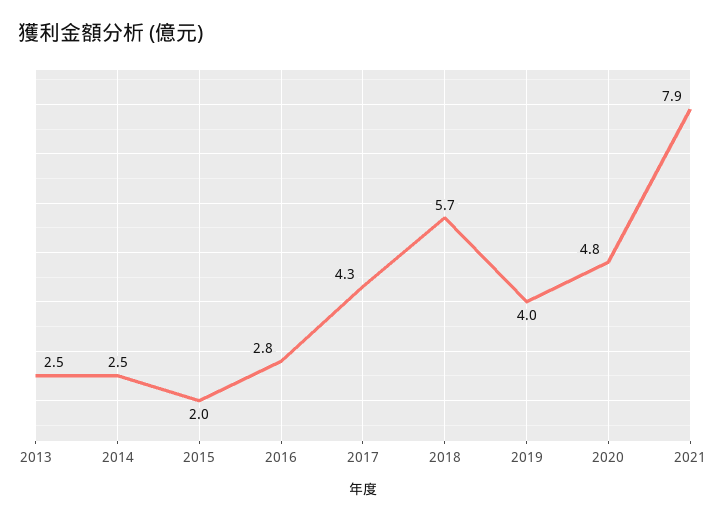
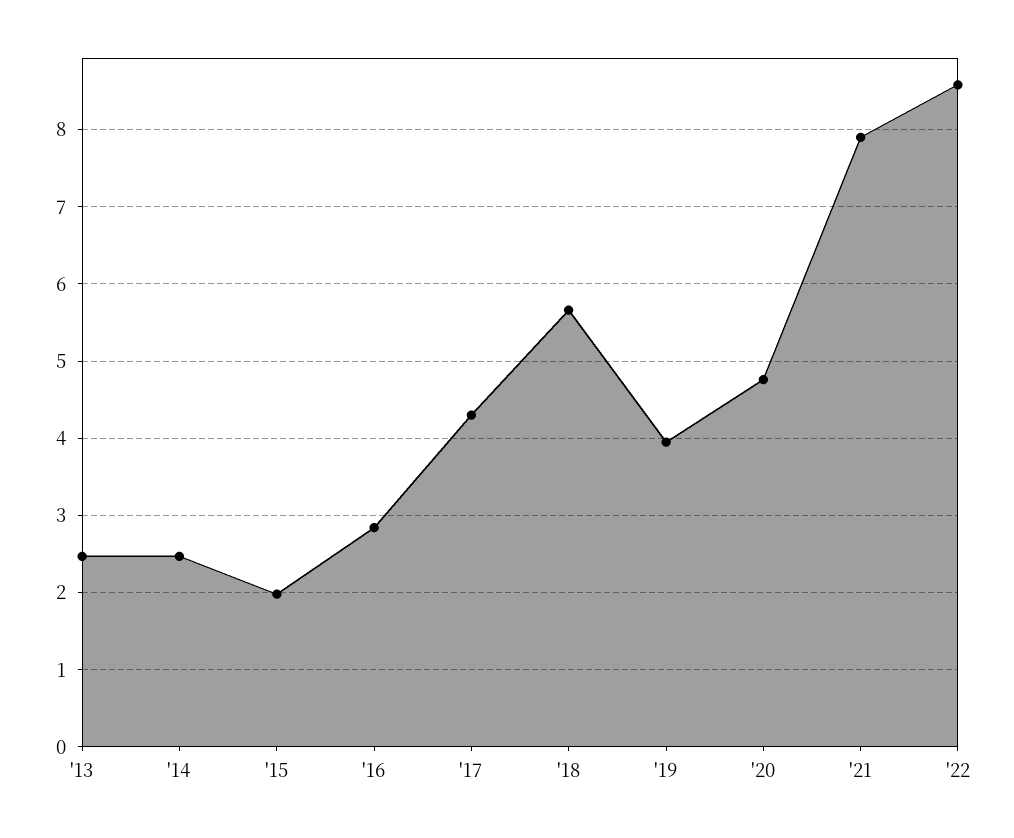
'22: none -> 8.6

